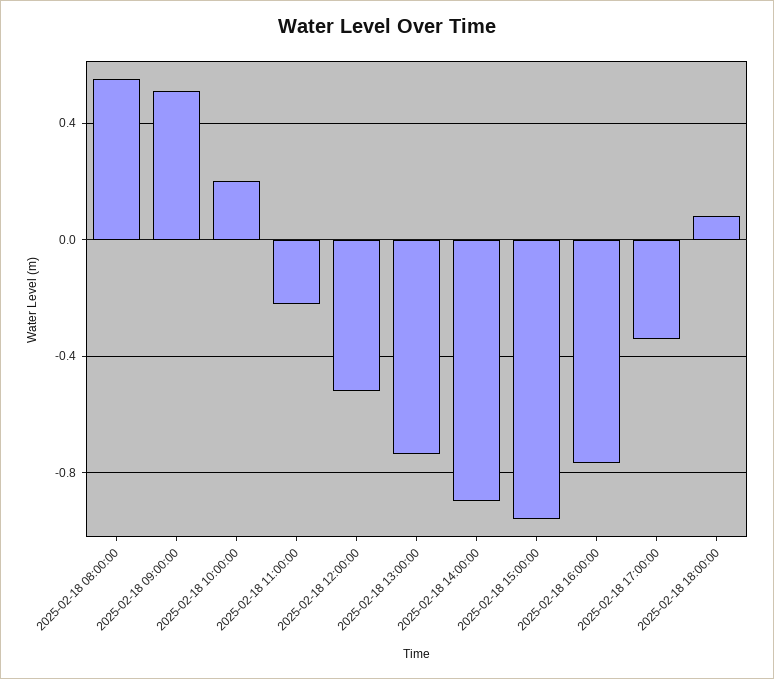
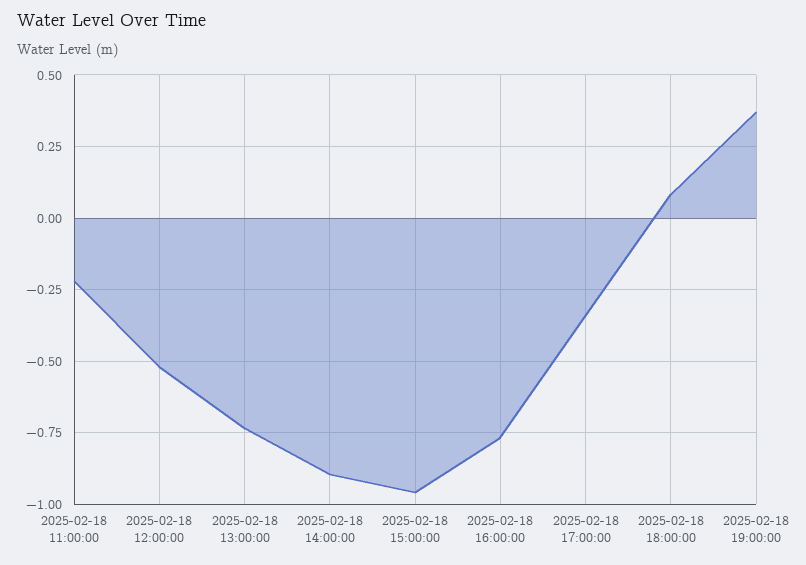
2025-02-18 08:00:00: 0.55 -> none
2025-02-18 09:00:00: 0.5 -> none
2025-02-18 10:00:00: 0.2 -> none
2025-02-18 19:00:00: none -> 0.375

